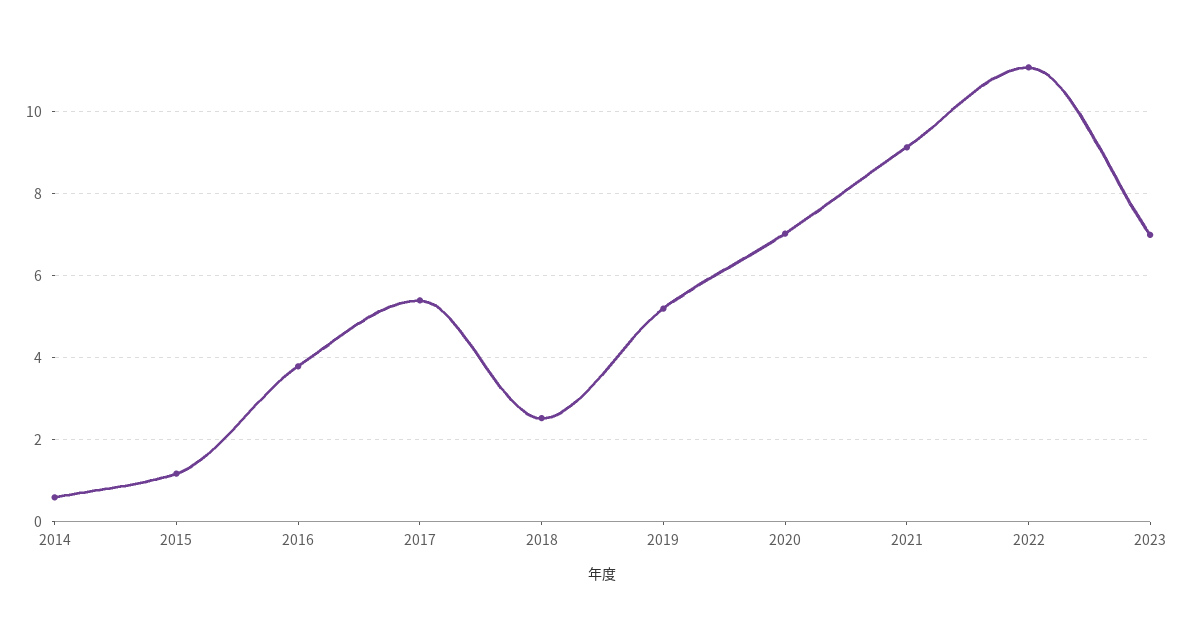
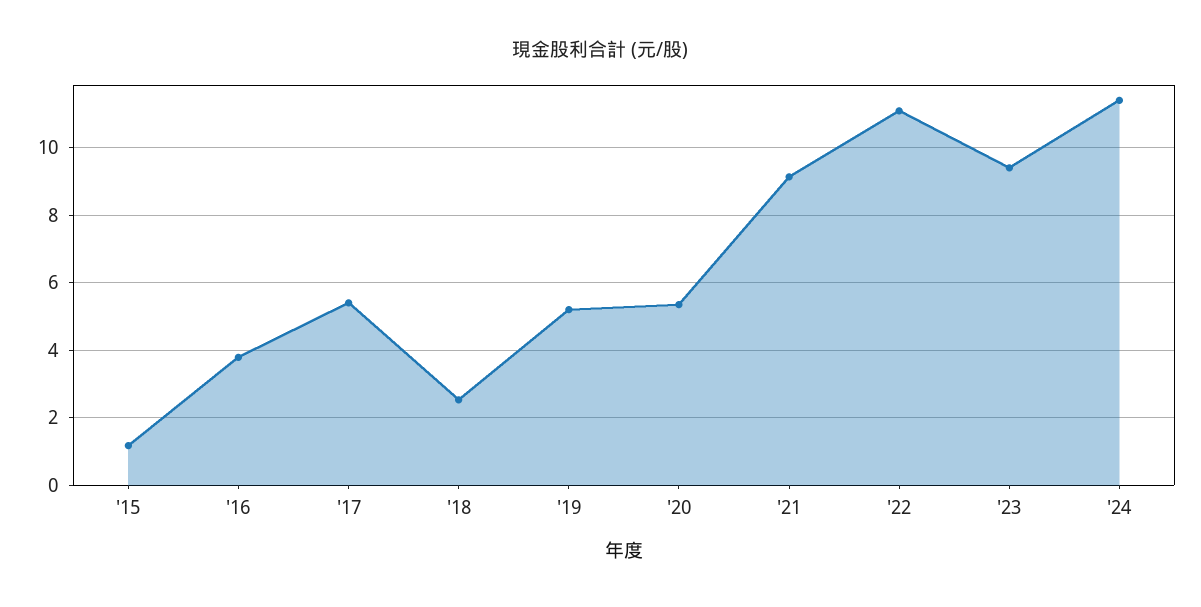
2014: 0.6 -> none
2020: 7 -> 5.4
2023: 7 -> 9.4
'24: none -> 11.4

